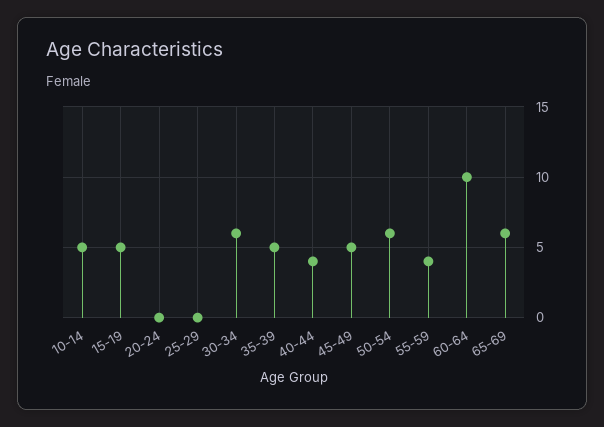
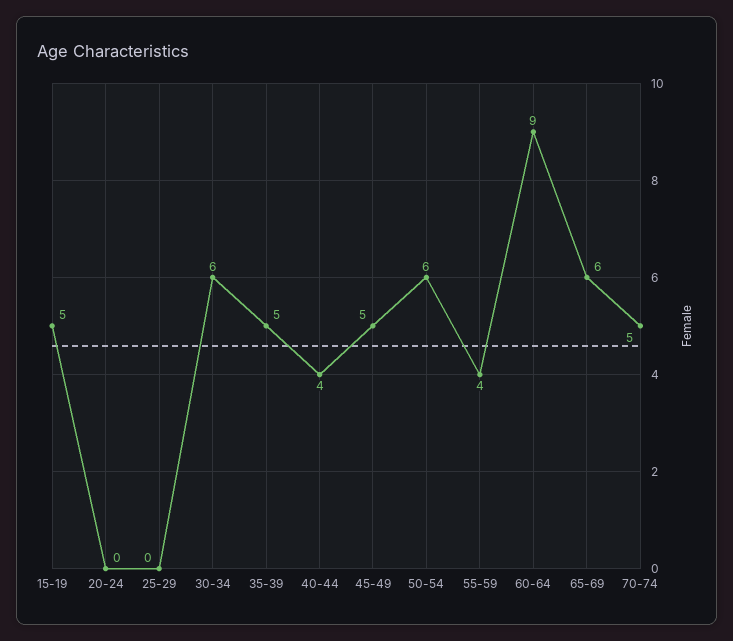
10-14: 5 -> none
60-64: 10 -> 9
70-74: none -> 5

